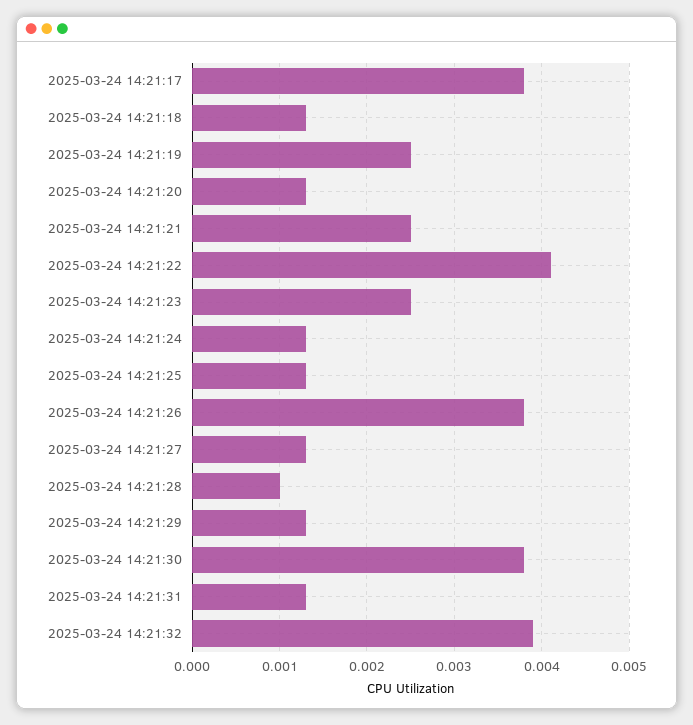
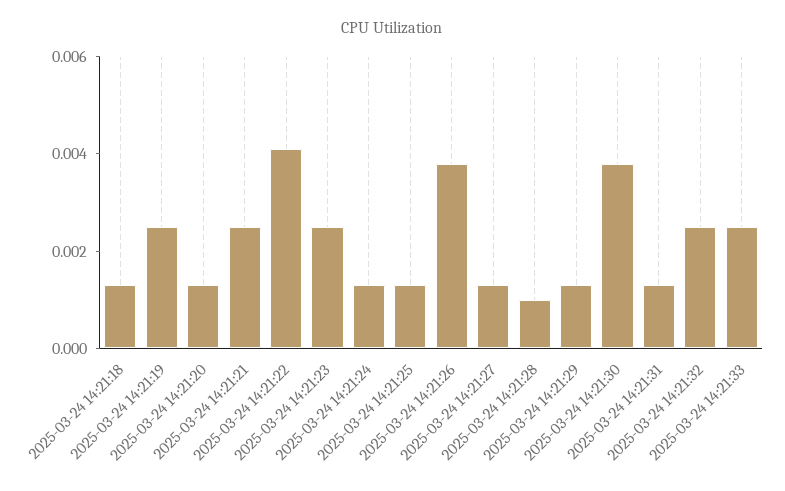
2025-03-24 14:21:17: 0.0038 -> none
2025-03-24 14:21:32: 0.0039 -> 0.0025
2025-03-24 14:21:33: none -> 0.0025

